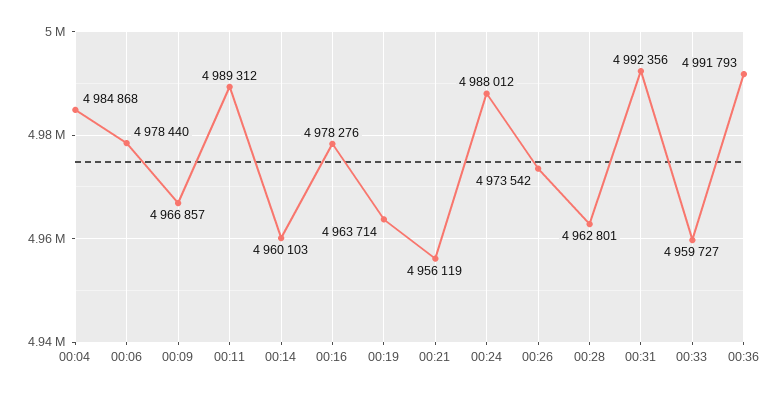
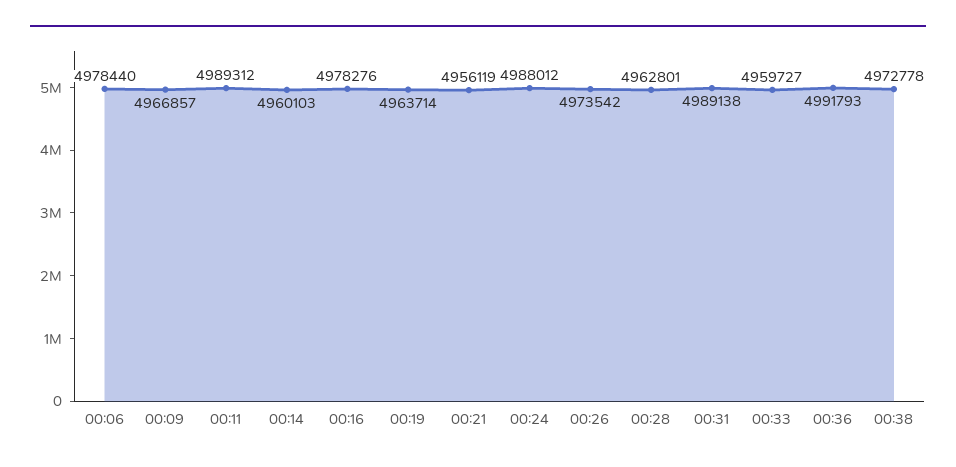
00:04: 4984868 -> none
00:31: 4992356 -> 4989138
00:38: none -> 4972778

